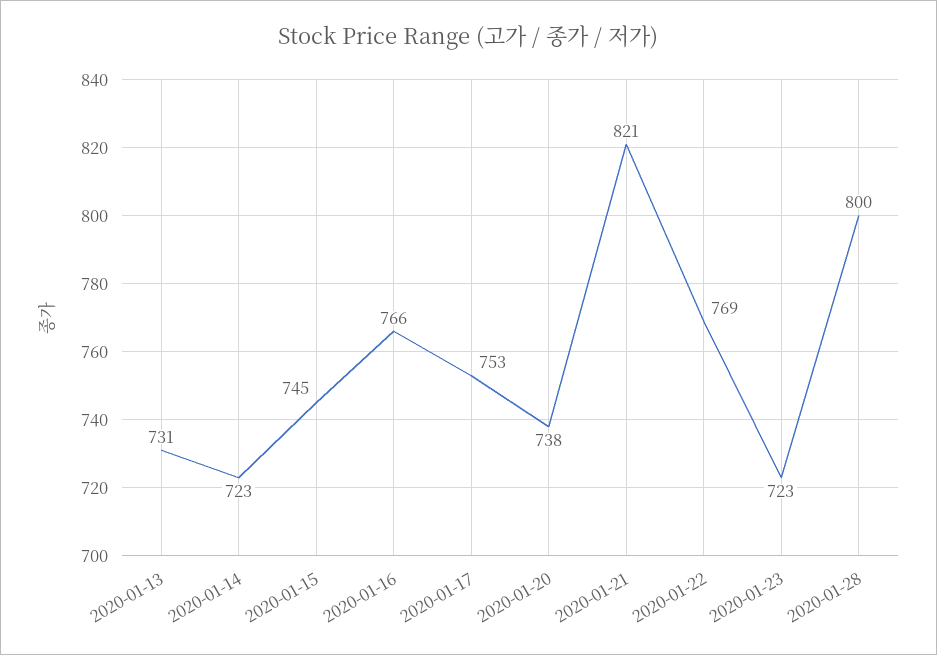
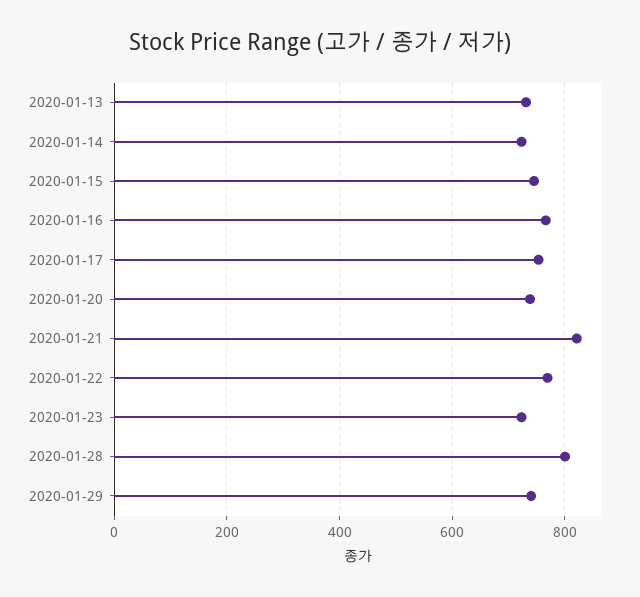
2020-01-29: none -> 740

